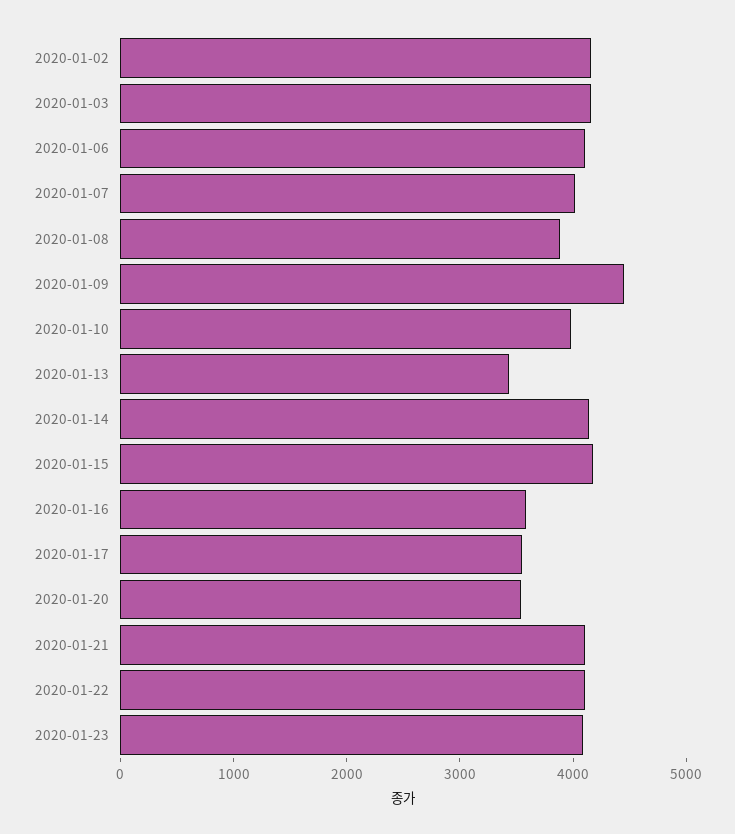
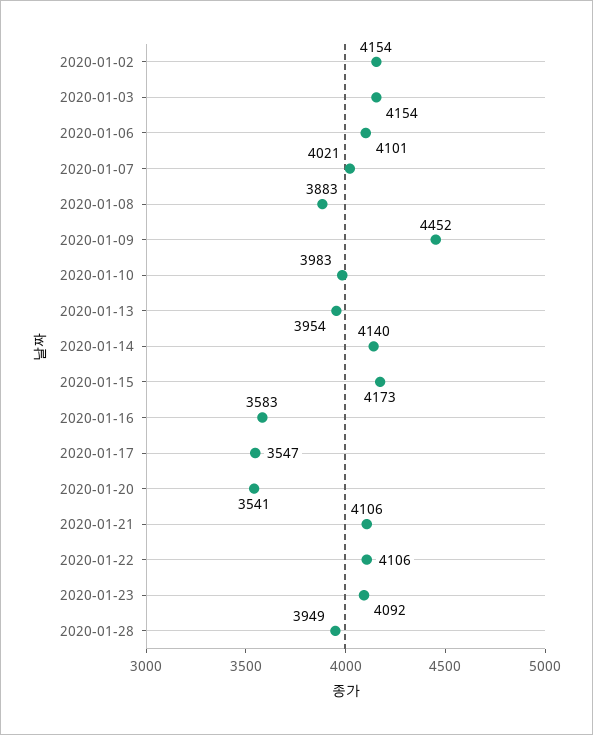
2020-01-13: 3400 -> 3954
2020-01-28: none -> 3949

